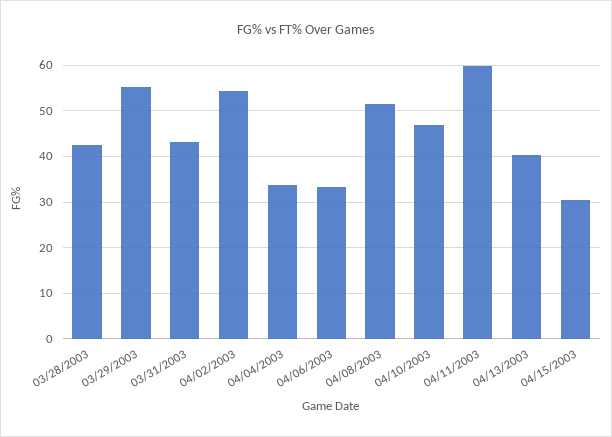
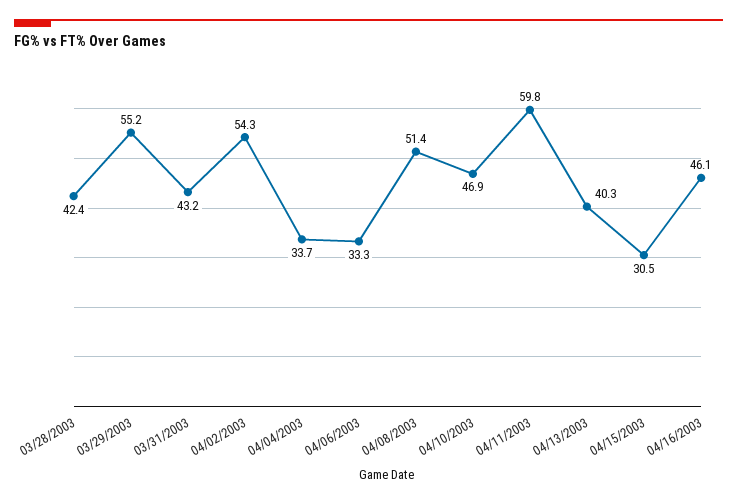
04/16/2003: none -> 46.1

